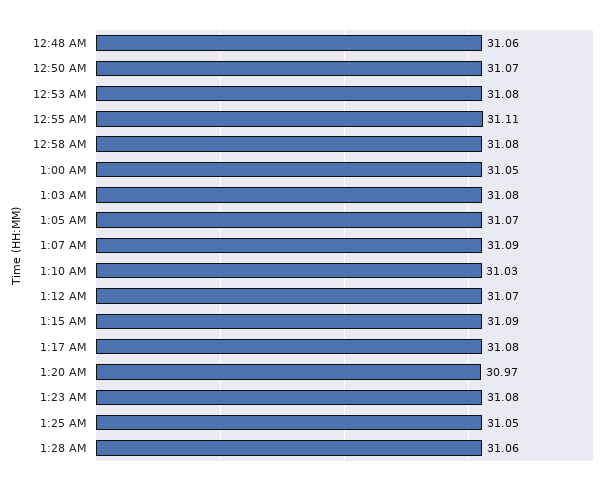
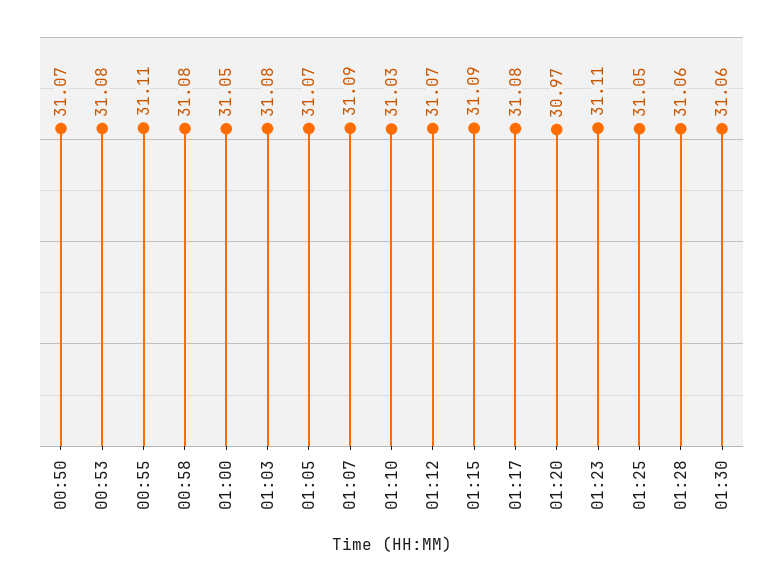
12:48 AM: 31.06 -> none
1:23 AM: 31.08 -> 31.11
01:30: none -> 31.06

